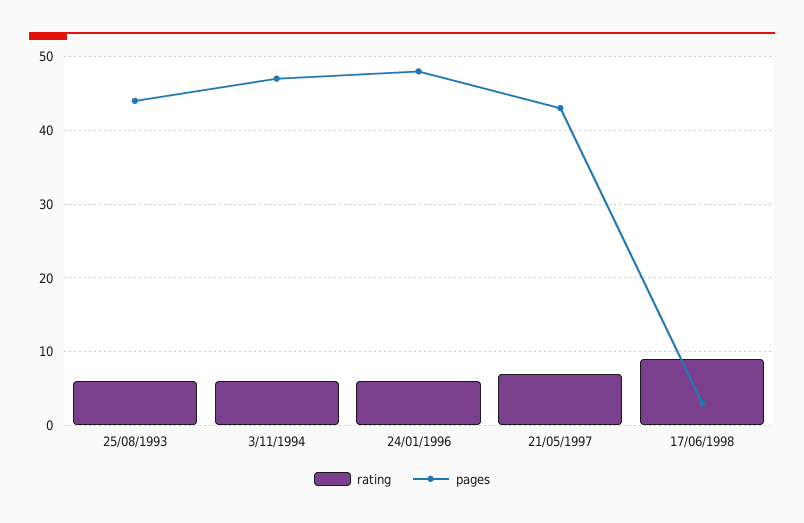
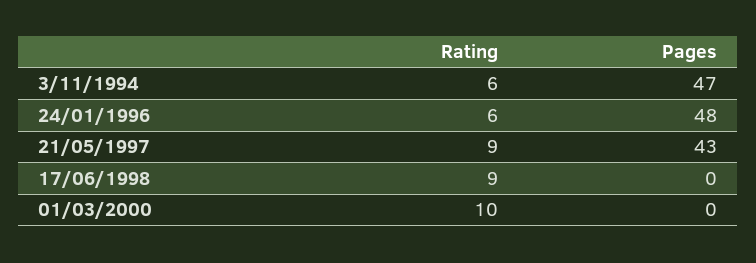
rating, 25/08/1993: 6 -> none
pages, 25/08/1993: 44 -> none
rating, 21/05/1997: 7 -> 9
pages, 17/06/1998: 3 -> 0
rating, 01/03/2000: none -> 10
pages, 01/03/2000: none -> 0

